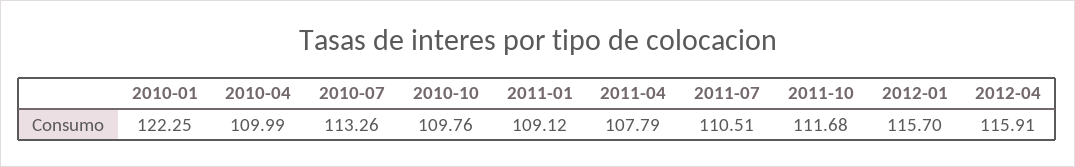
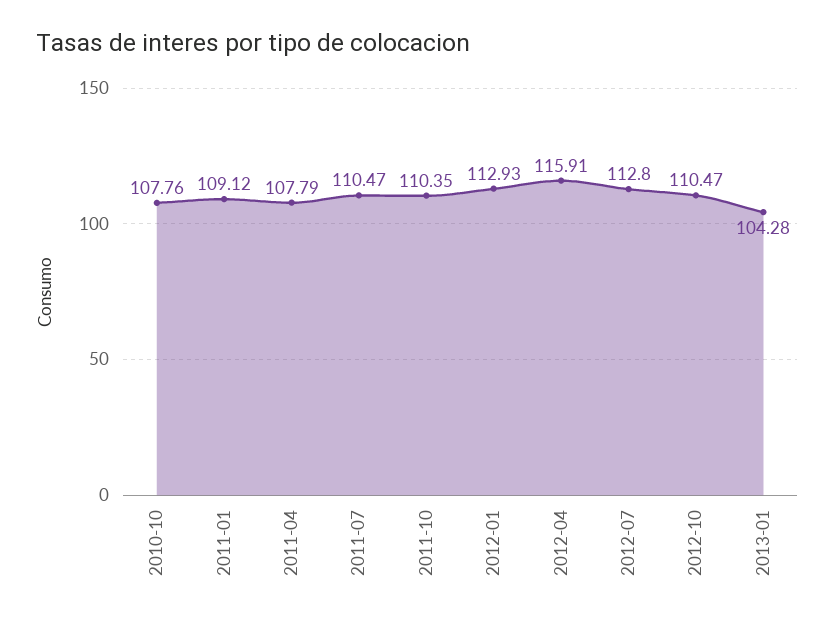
2010-01: 122.25 -> none
2010-04: 109.99 -> none
2010-07: 113.26 -> none
2010-10: 109.76 -> 107.76
2011-07: 110.51 -> 110.47
2011-10: 111.68 -> 110.35
2012-01: 115.7 -> 112.93
2012-07: none -> 112.8
2012-10: none -> 110.47
2013-01: none -> 104.28

